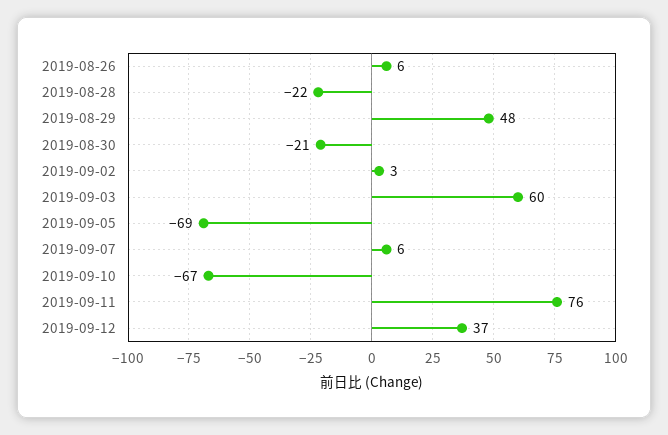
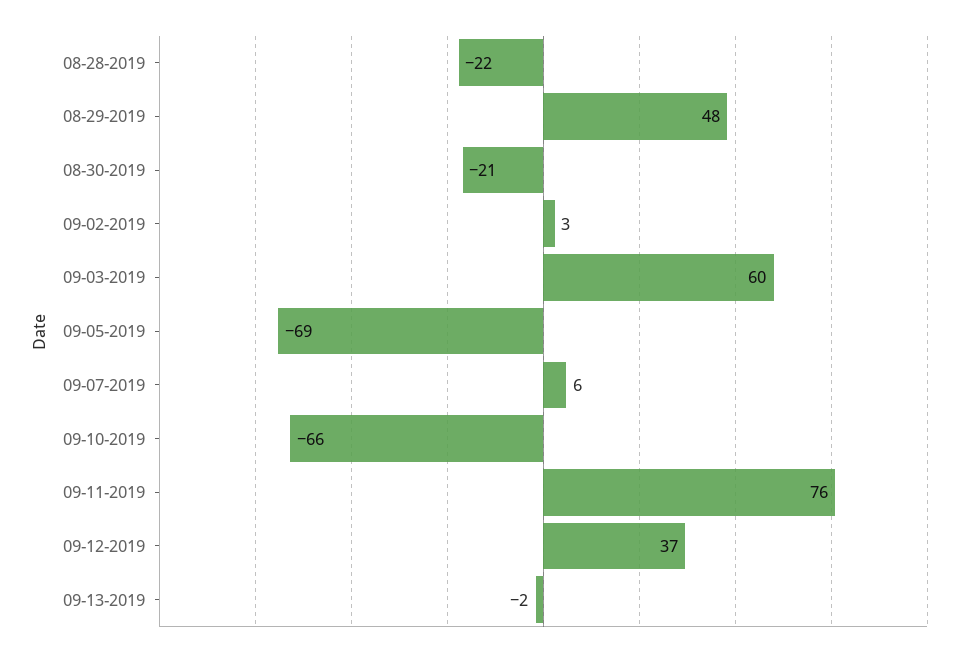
2019-08-26: 6 -> none
2019-09-10: -67 -> -66
09-13-2019: none -> -2

